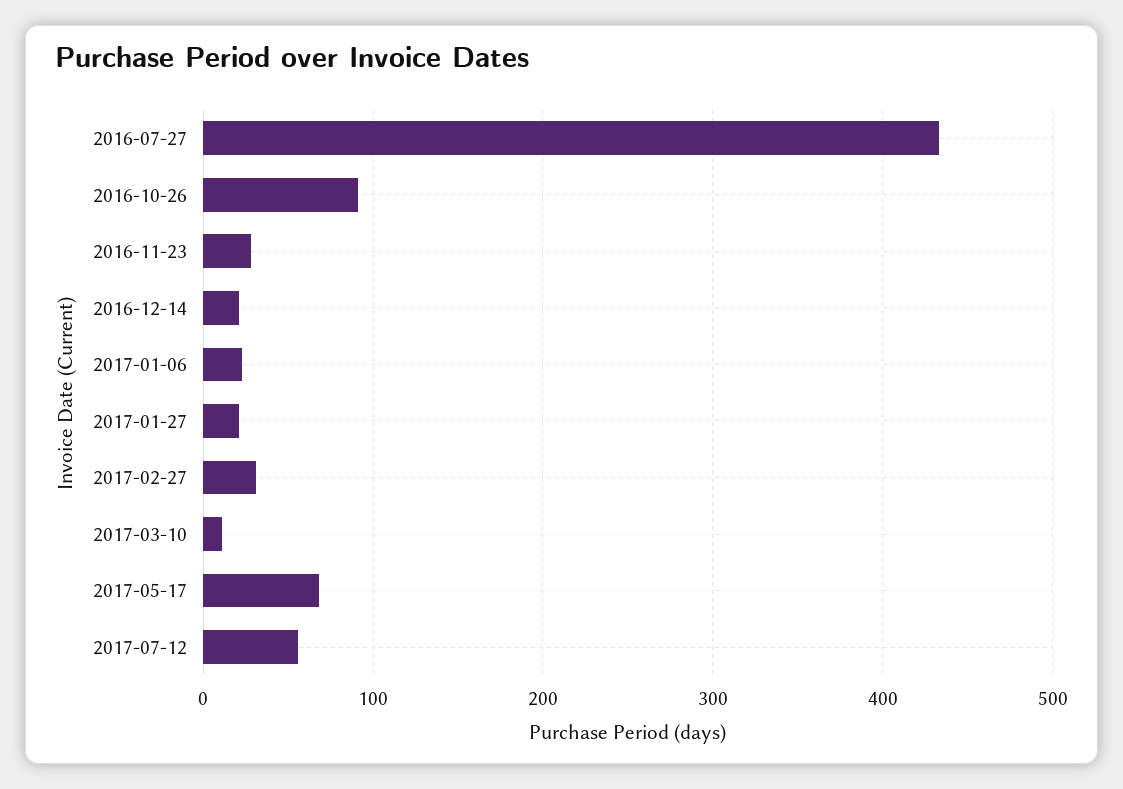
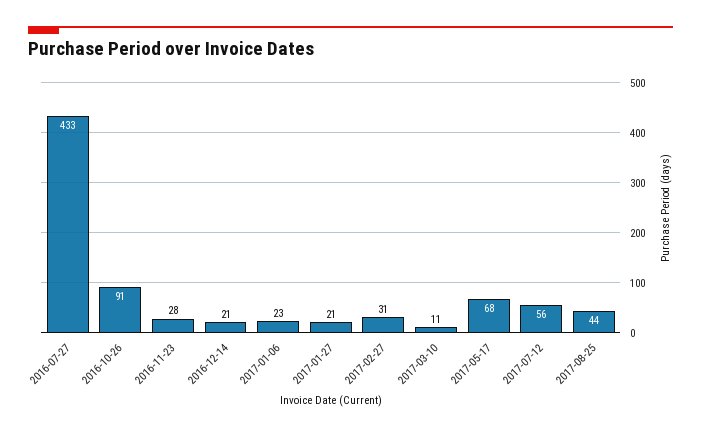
2017-08-25: none -> 44

